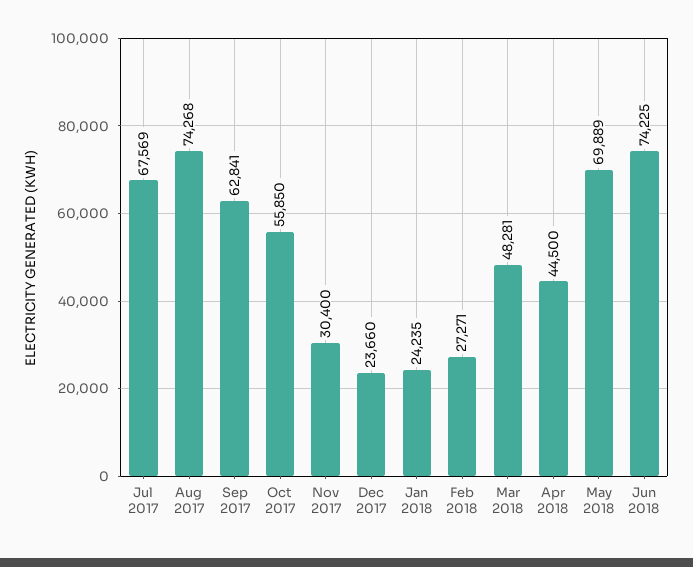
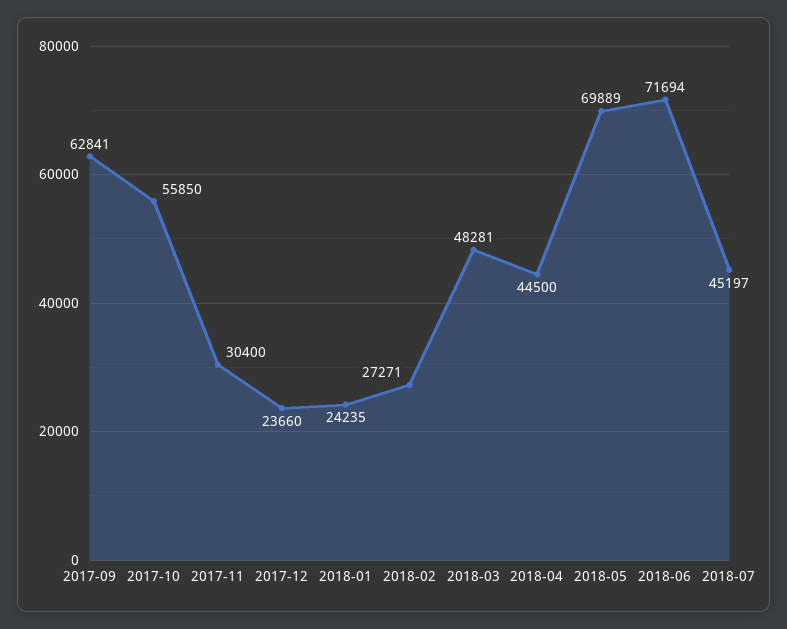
Jul 2017: 67569 -> none
Aug 2017: 74268 -> none
Jun 2018: 74225 -> 71694
2018-07: none -> 45197

